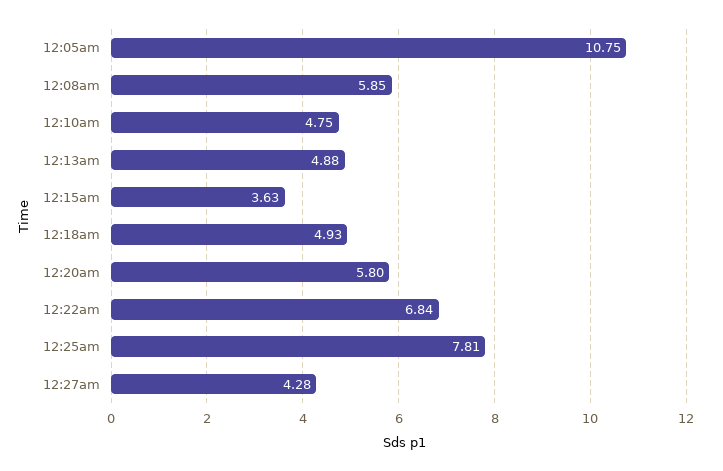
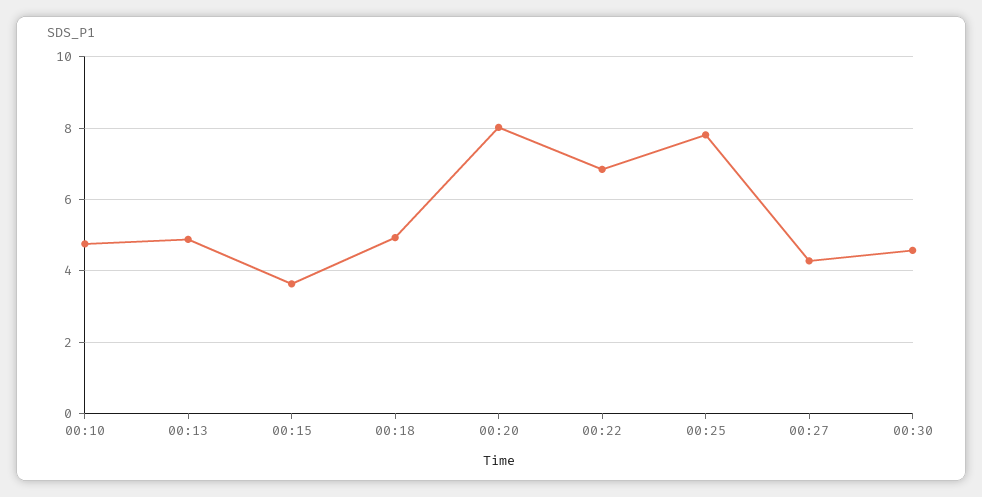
12:05am: 10.75 -> none
12:08am: 5.85 -> none
12:20am: 5.8 -> 8
00:30: none -> 4.6

